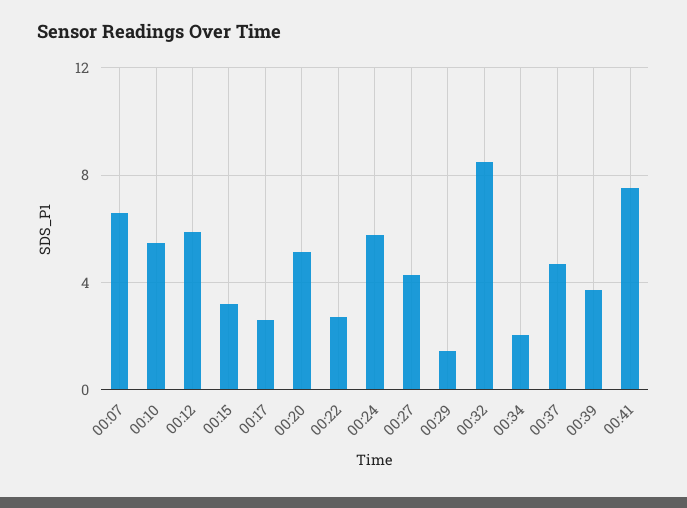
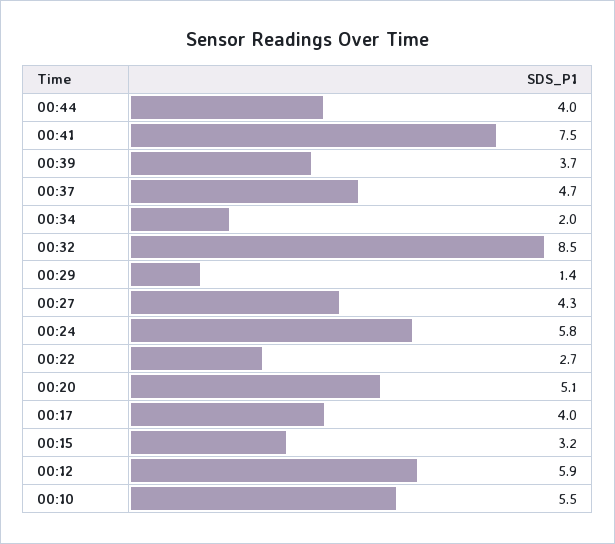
00:07: 6.5 -> none
00:17: 2.5 -> 4
00:44: none -> 4

